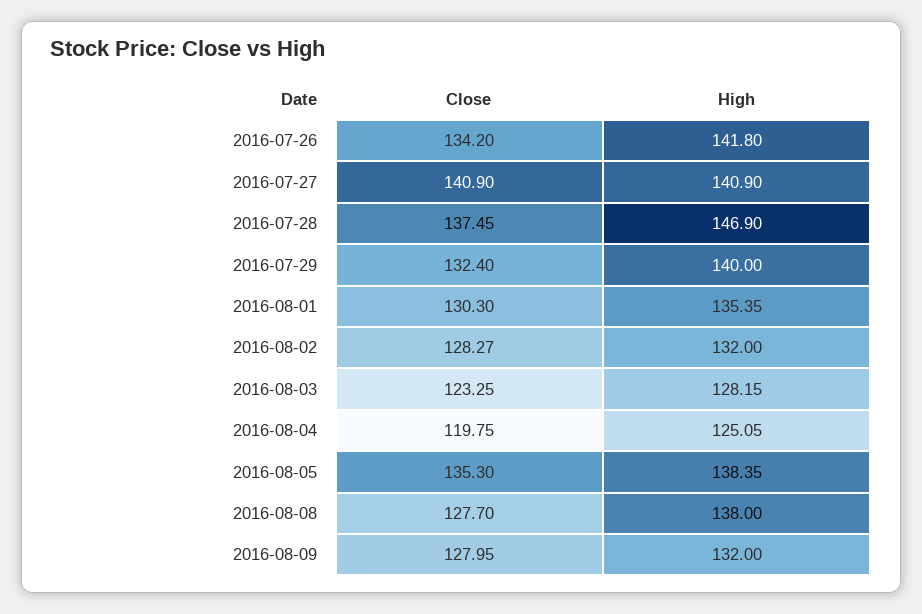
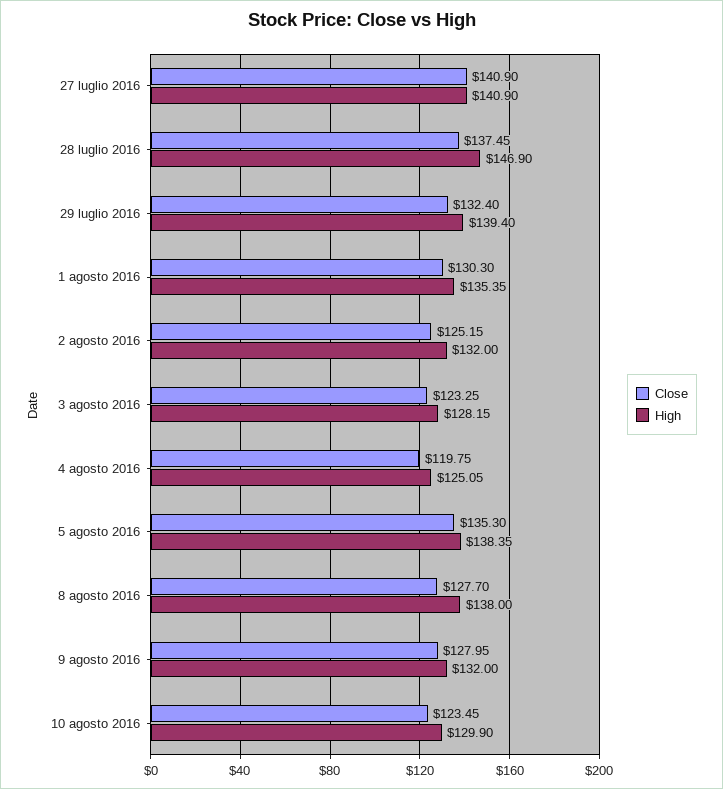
Close, 2016-07-26: 134.2 -> none
High, 2016-07-26: 141.8 -> none
High, 2016-07-29: 140 -> 139.4
Close, 2016-08-02: 128.27 -> 125.15
Close, 10 agosto 2016: none -> 123.45
High, 10 agosto 2016: none -> 129.9

